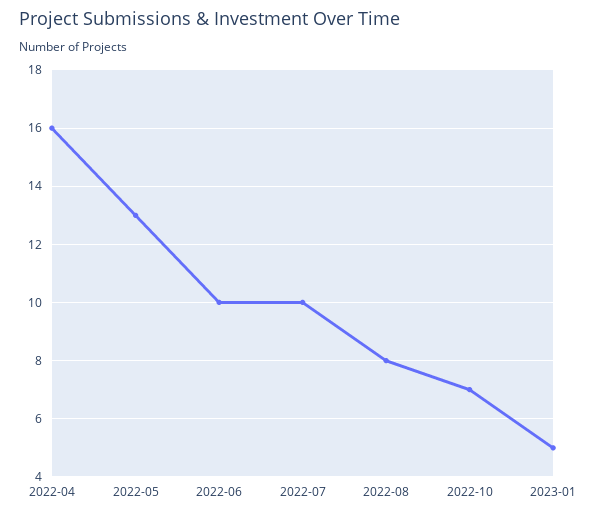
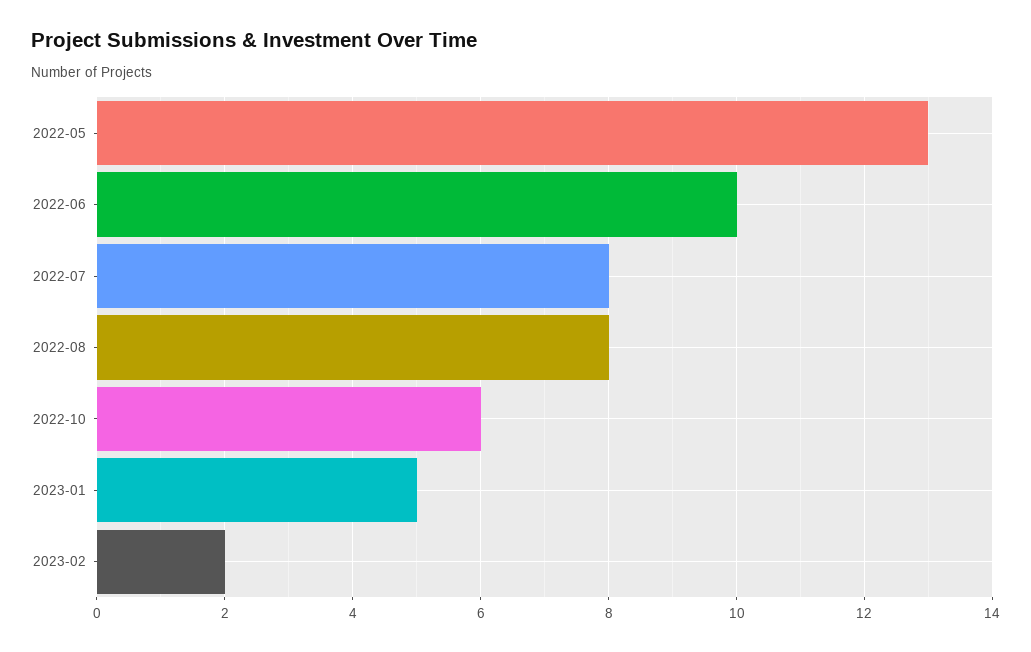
2022-04: 16 -> none
2022-07: 10 -> 8
2022-10: 7 -> 6
2023-02: none -> 2

